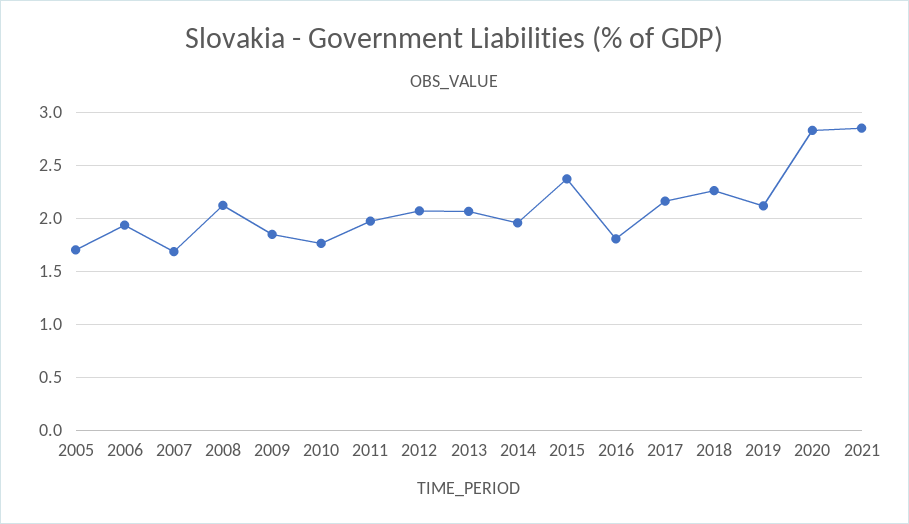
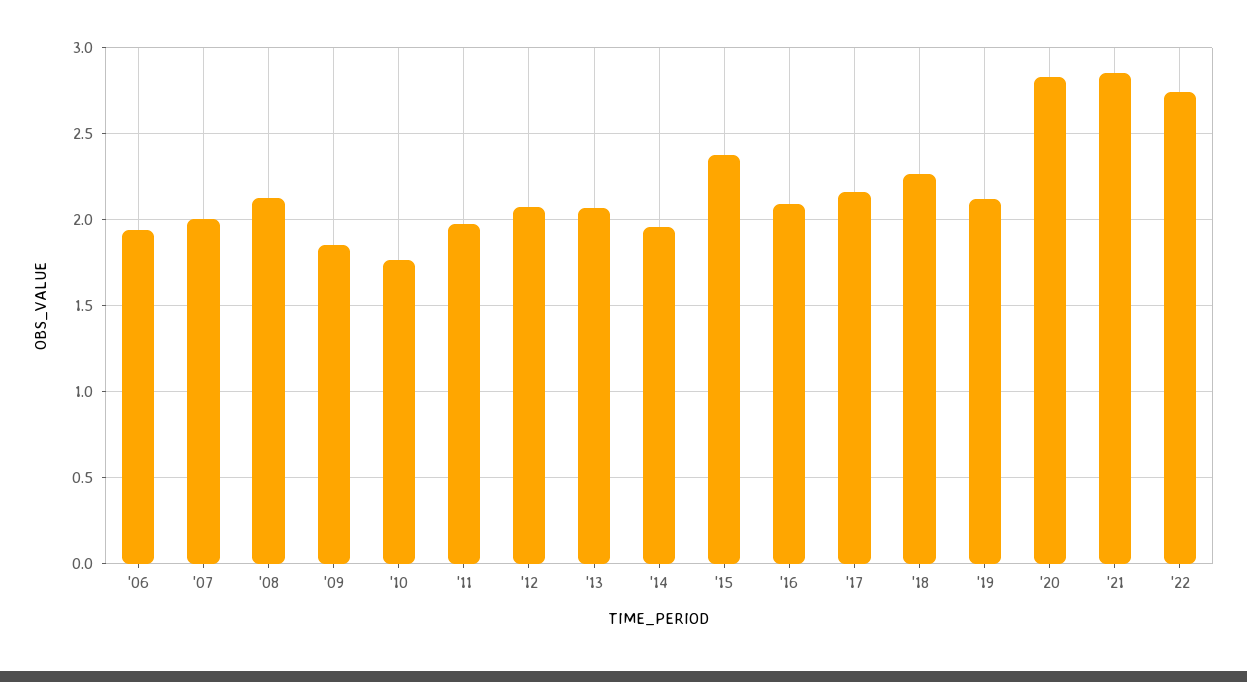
2005: 1.7 -> none
2007: 1.7 -> 2
2016: 1.8 -> 2.1
'22: none -> 2.75

